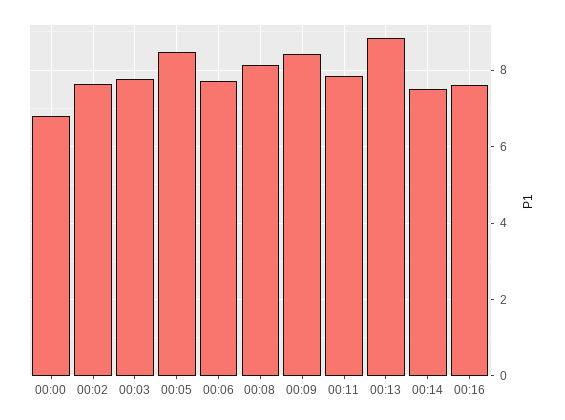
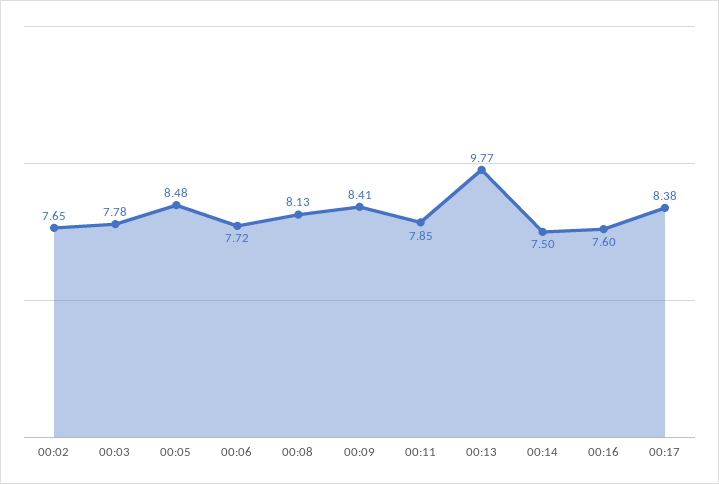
00:00: 6.8 -> none
00:13: 8.8 -> 9.77
00:17: none -> 8.38

